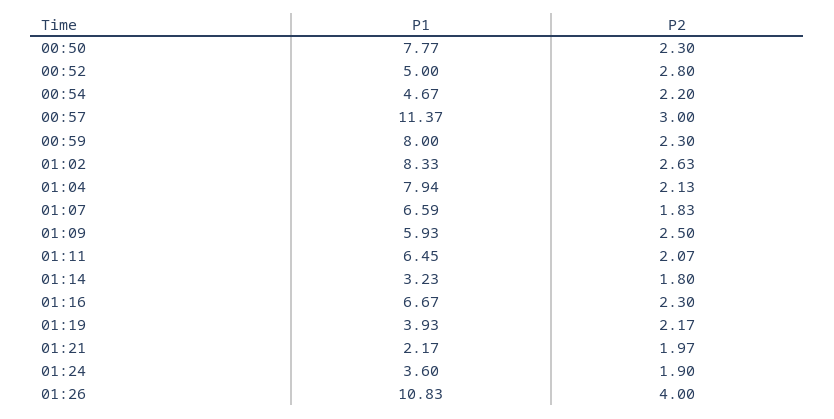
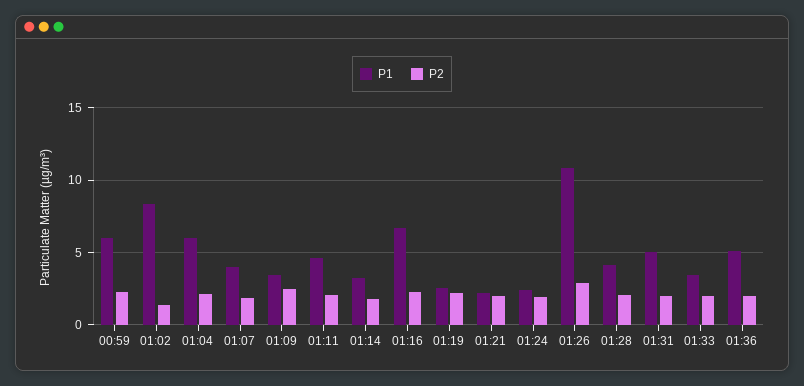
P1, 00:50: 7.77 -> none
P2, 00:50: 2.3 -> none
P1, 00:52: 5 -> none
P2, 00:52: 2.8 -> none
P1, 00:54: 4.67 -> none
P2, 00:54: 2.2 -> none
P1, 00:57: 11.37 -> none
P2, 00:57: 3 -> none
P1, 00:59: 8 -> 6
P2, 01:02: 2.63 -> 1.5
P1, 01:04: 7.94 -> 6
P1, 01:07: 6.59 -> 4
P1, 01:09: 5.93 -> 3.5
P1, 01:11: 6.45 -> 4.5
P1, 01:19: 3.93 -> 2.5
P1, 01:24: 3.6 -> 2.5
P2, 01:26: 4 -> 3
P1, 01:28: none -> 4
P2, 01:28: none -> 2
P1, 01:31: none -> 5
P2, 01:31: none -> 2
P1, 01:33: none -> 3.5
P2, 01:33: none -> 2
P1, 01:36: none -> 5
P2, 01:36: none -> 2

